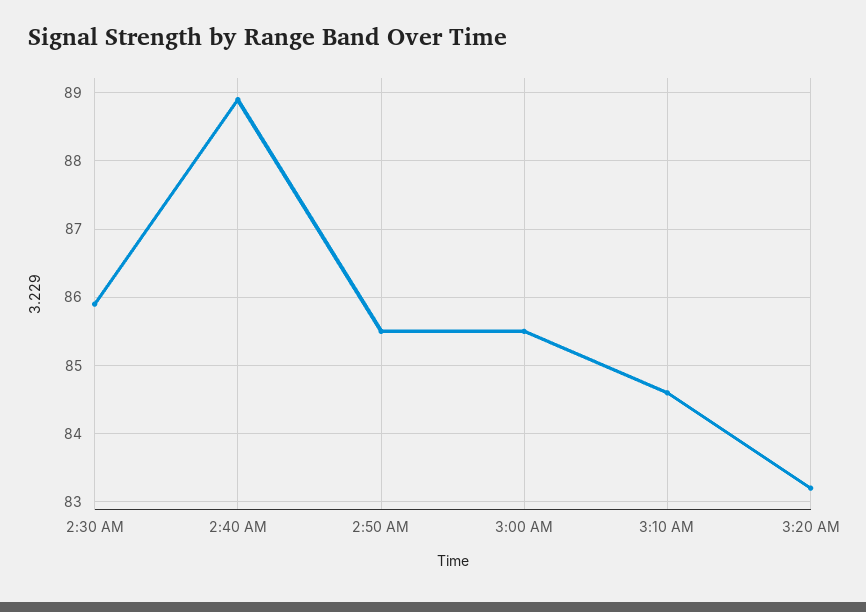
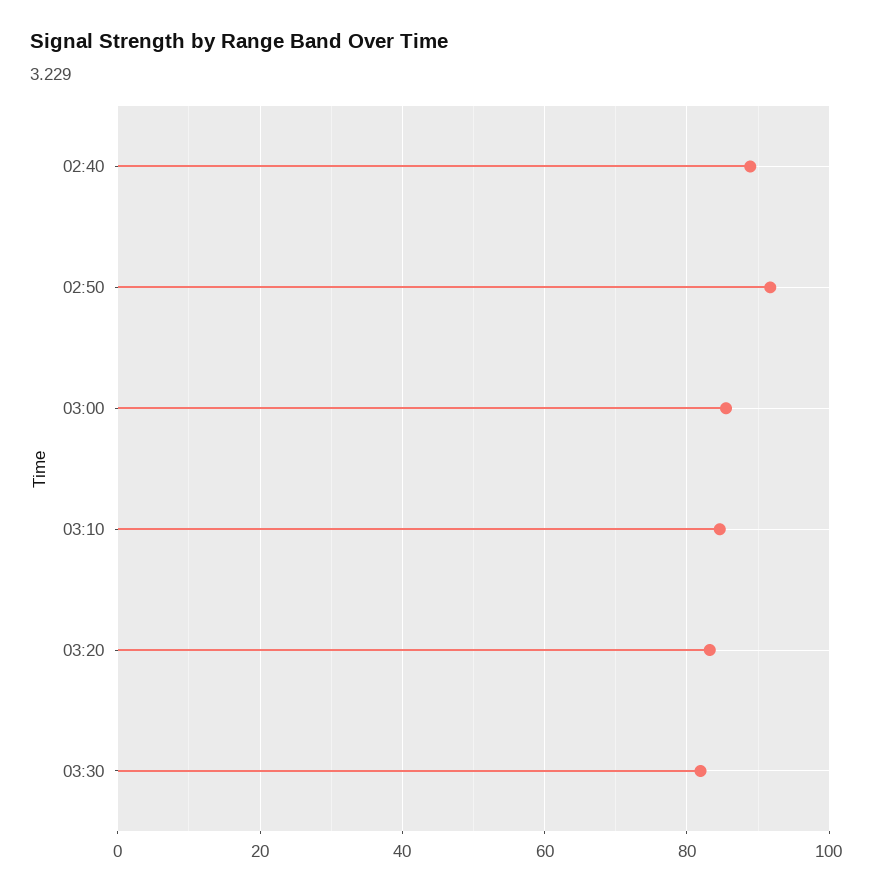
2:30 AM: 85.9 -> none
2:50 AM: 85.5 -> 92
03:30: none -> 82

